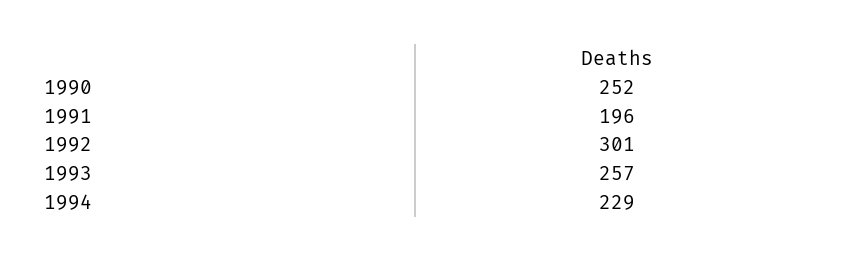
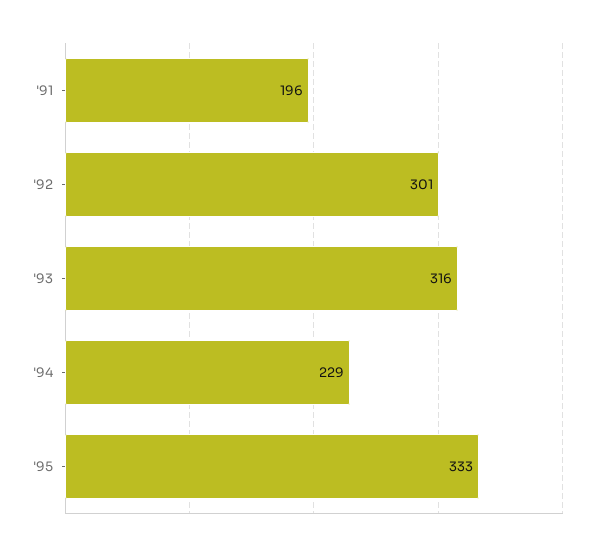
1990: 252 -> none
1993: 257 -> 316
'95: none -> 333

